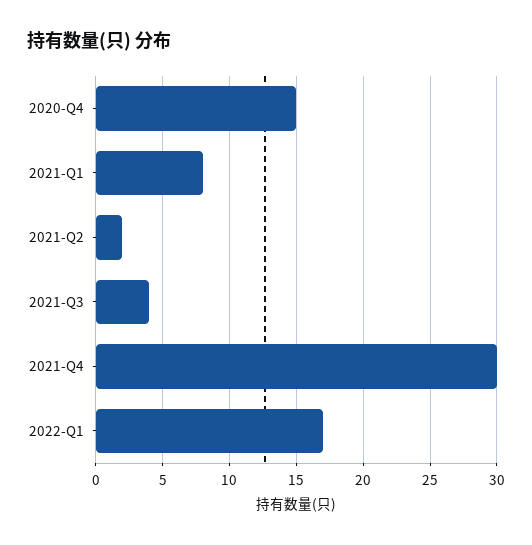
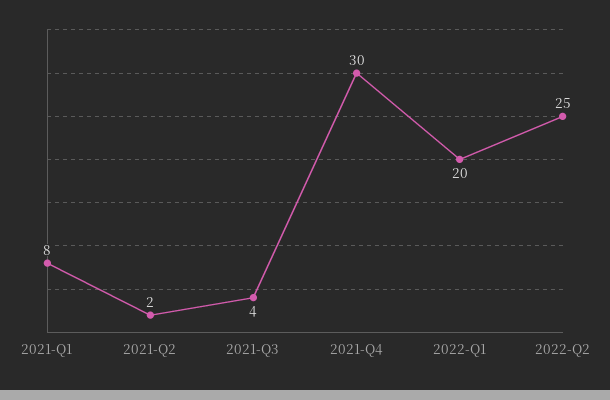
2020-Q4: 15 -> none
2022-Q1: 17 -> 20
2022-Q2: none -> 25

